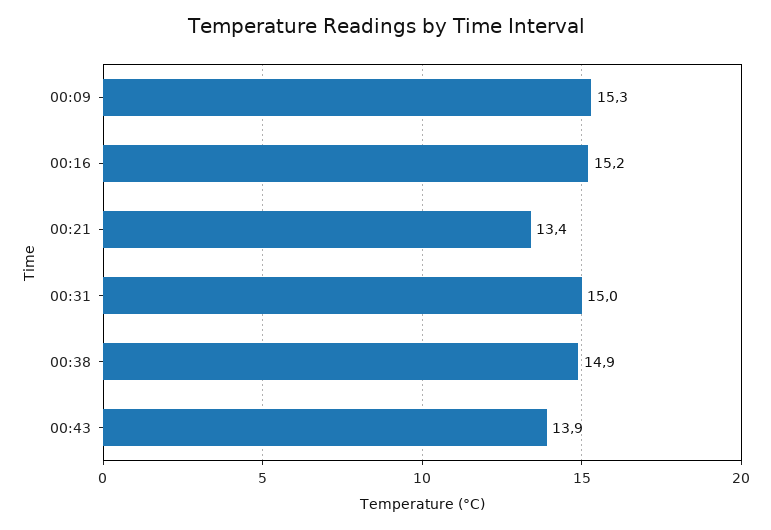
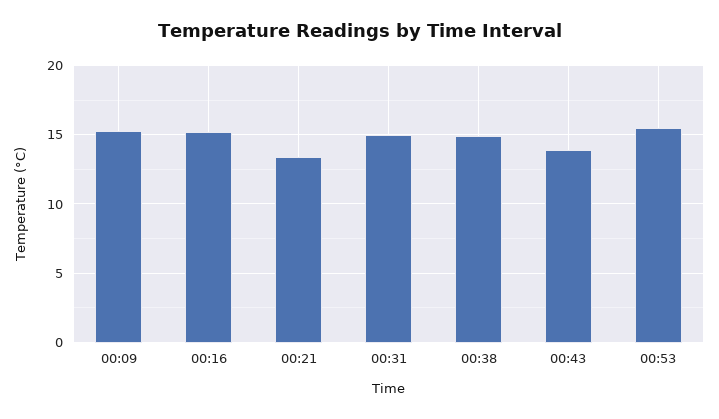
00:53: none -> 15.5

